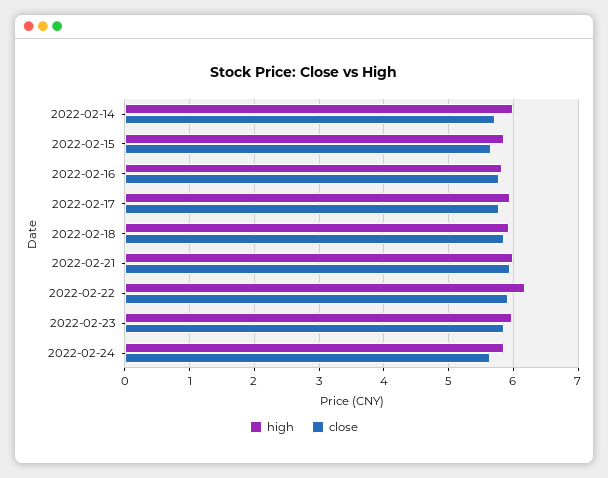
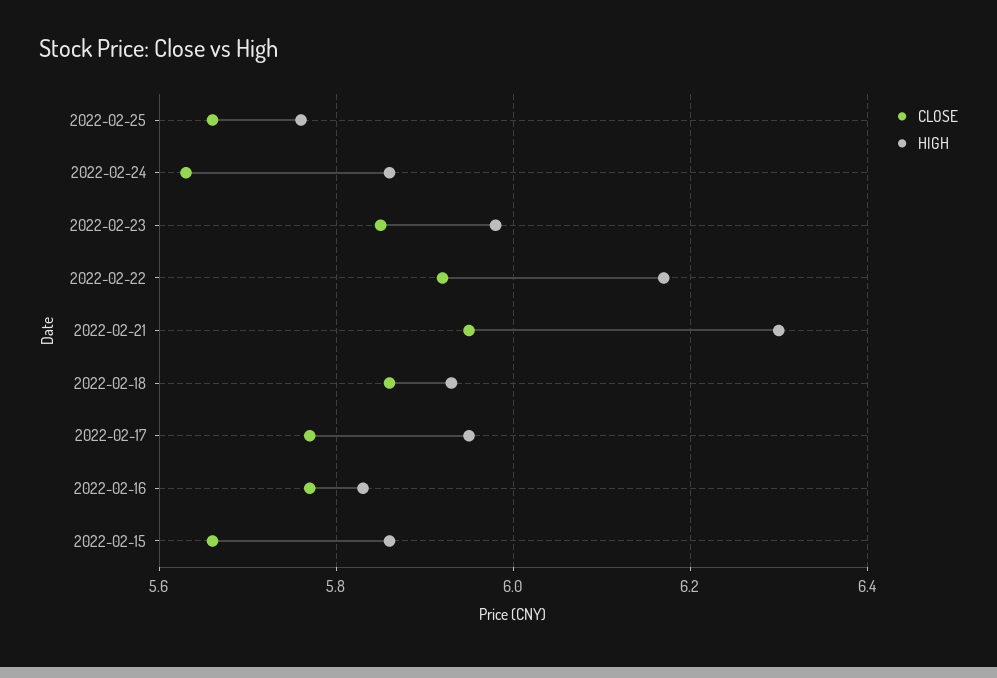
high, 2022-02-14: 6 -> none
close, 2022-02-14: 5.7 -> none
high, 2022-02-21: 6 -> 6.3
close, 2022-02-25: none -> 5.65
high, 2022-02-25: none -> 5.75

